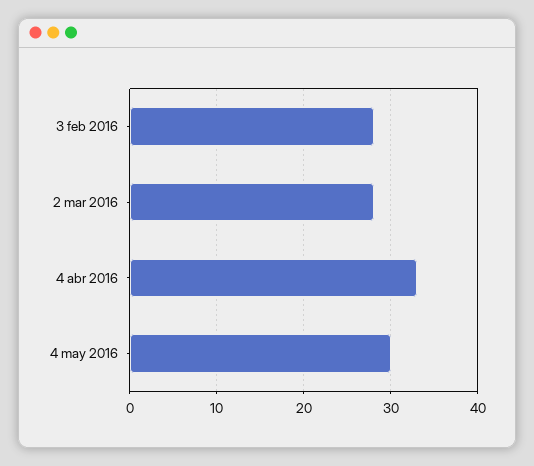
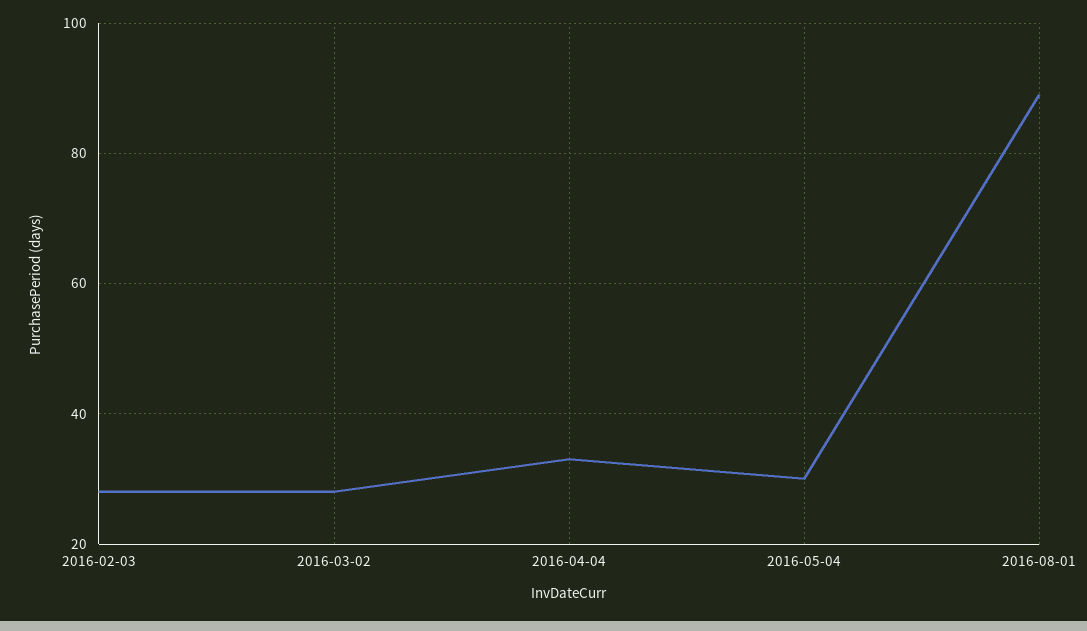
2016-08-01: none -> 90

